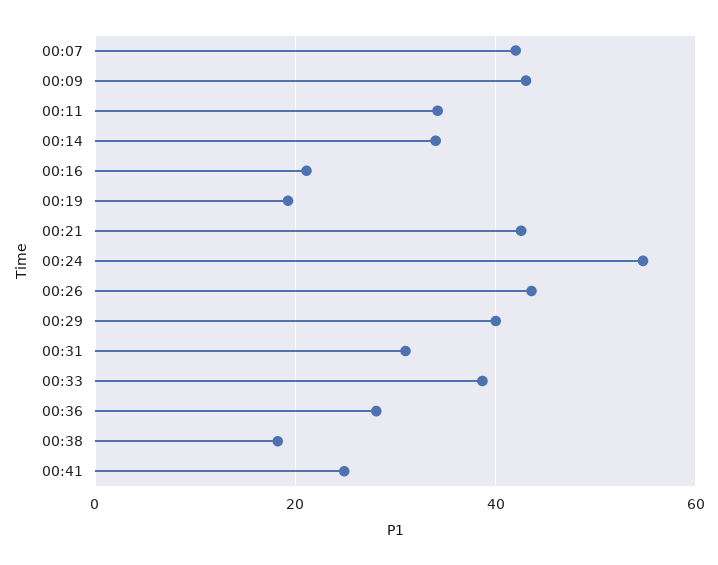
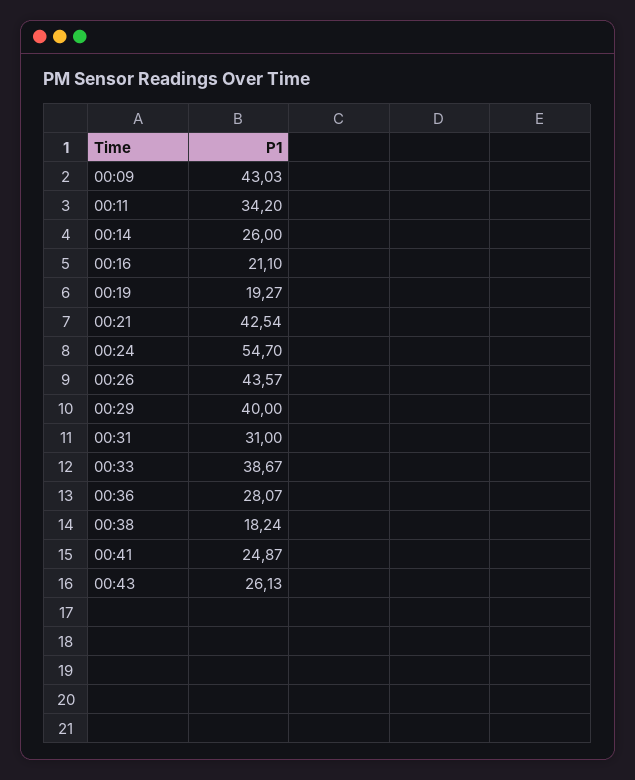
00:07: 42 -> none
00:14: 34 -> 26
00:43: none -> 26.13

